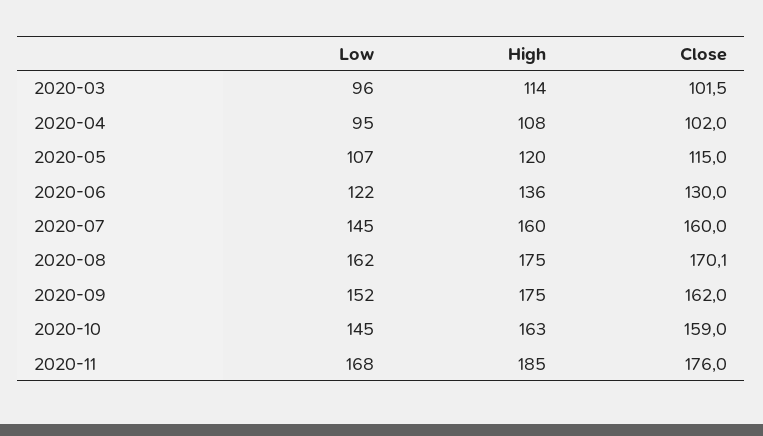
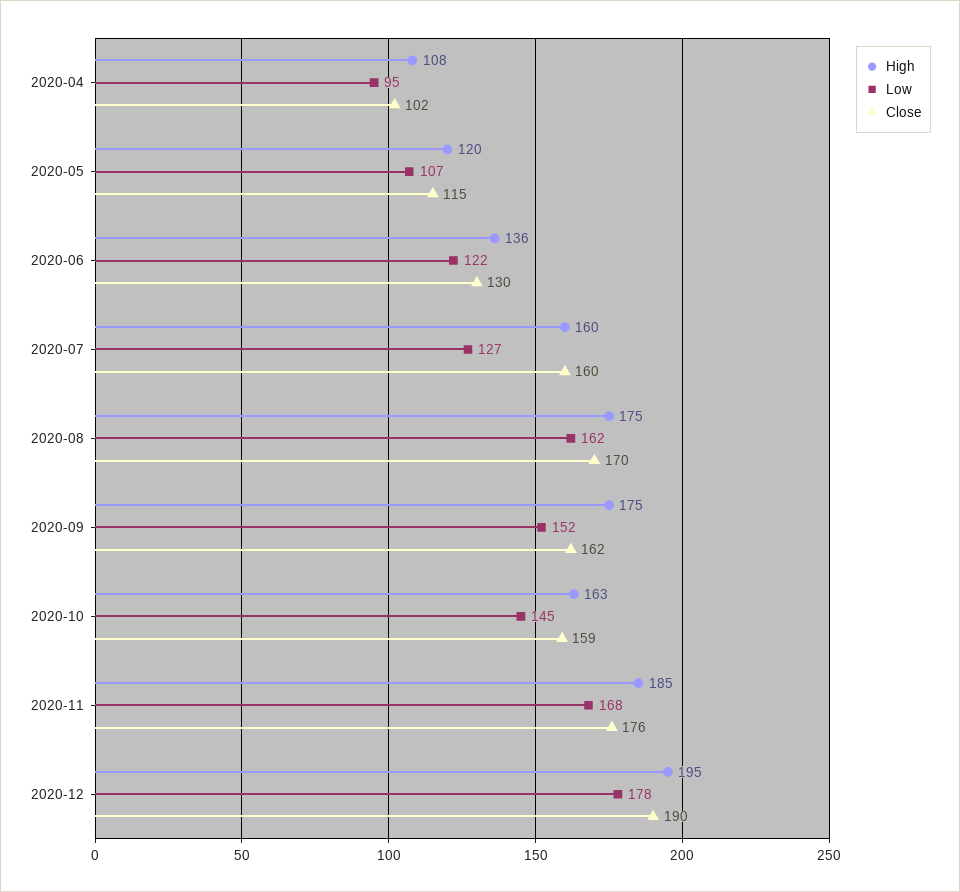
Low, 2020-03: 96 -> none
High, 2020-03: 114 -> none
Close, 2020-03: 101.5 -> none
Low, 2020-07: 145 -> 127
Close, 2020-08: 170.1 -> 170
High, 2020-12: none -> 195
Low, 2020-12: none -> 178
Close, 2020-12: none -> 190

